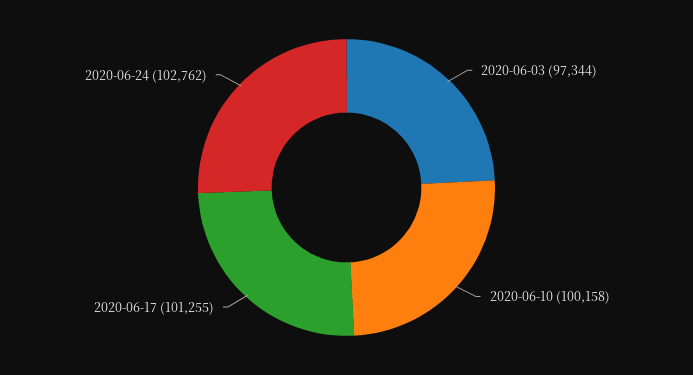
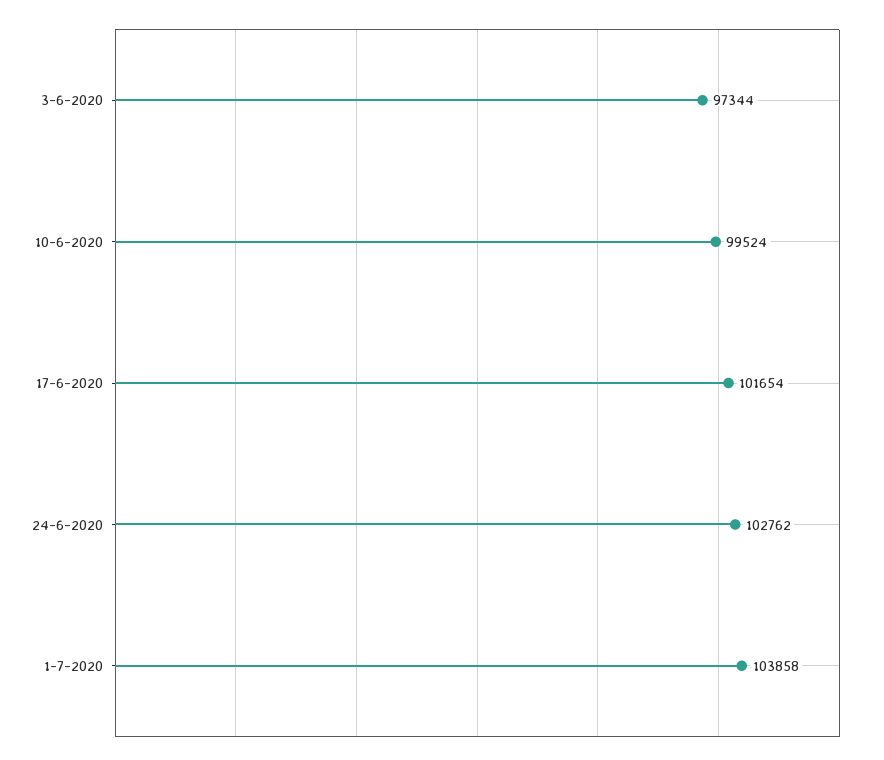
2020-06-10: 100158 -> 99524
2020-06-17: 101255 -> 101654
1-7-2020: none -> 103858

